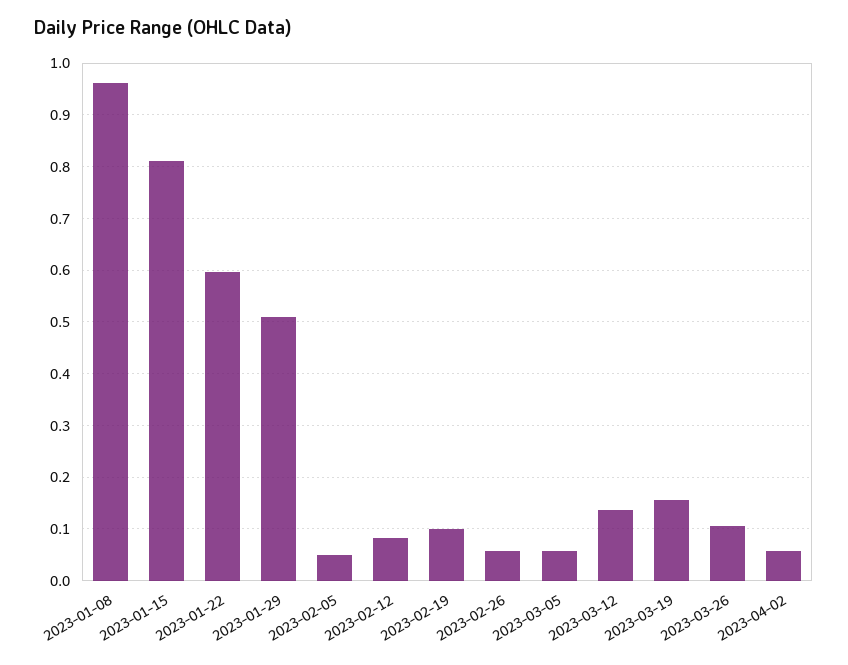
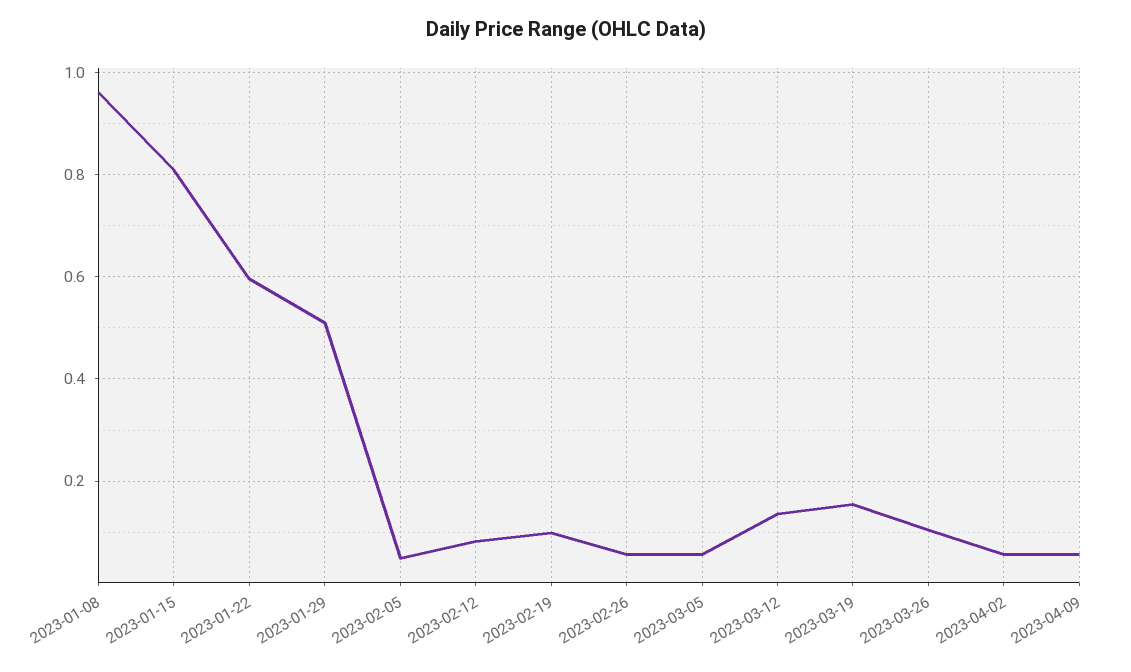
2023-04-09: none -> 0.06

